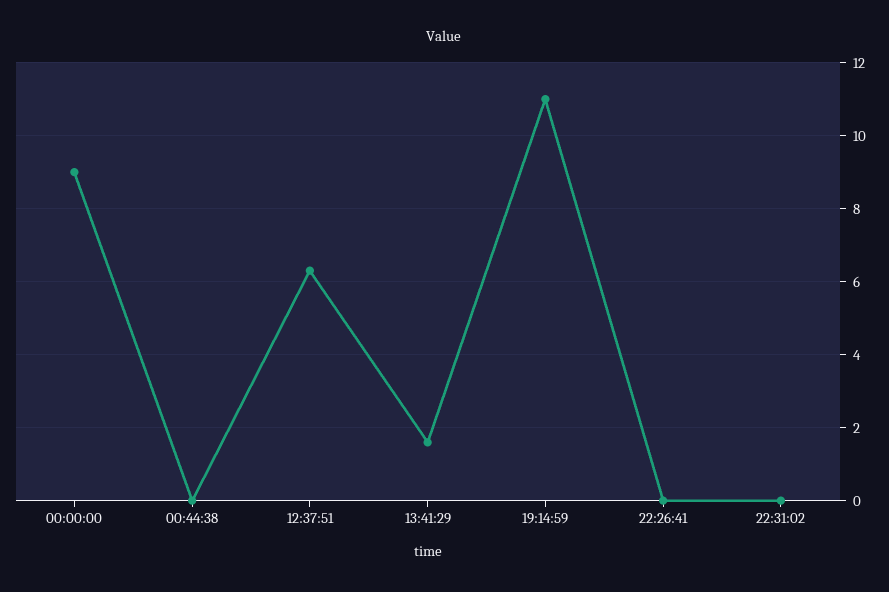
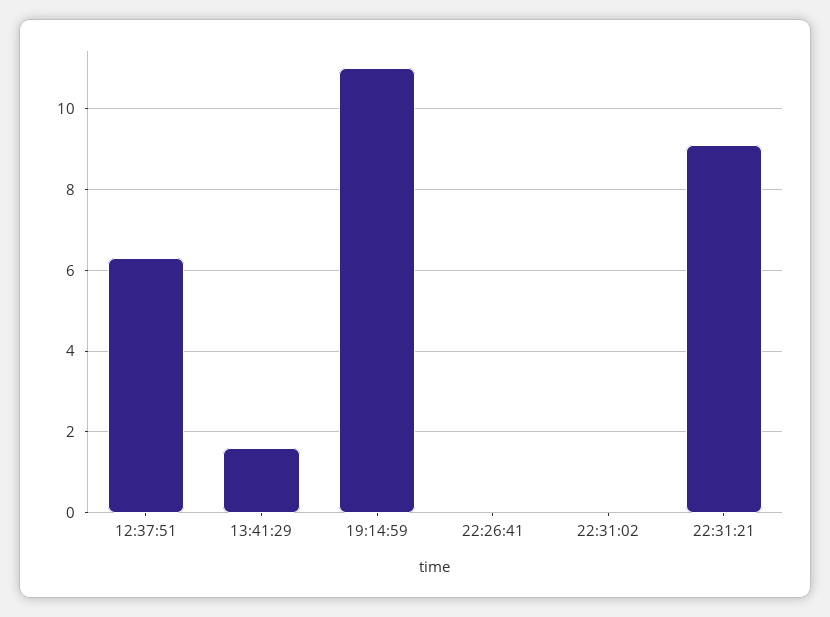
00:00:00: 9 -> none
00:44:38: 0 -> none
22:31:21: none -> 9

